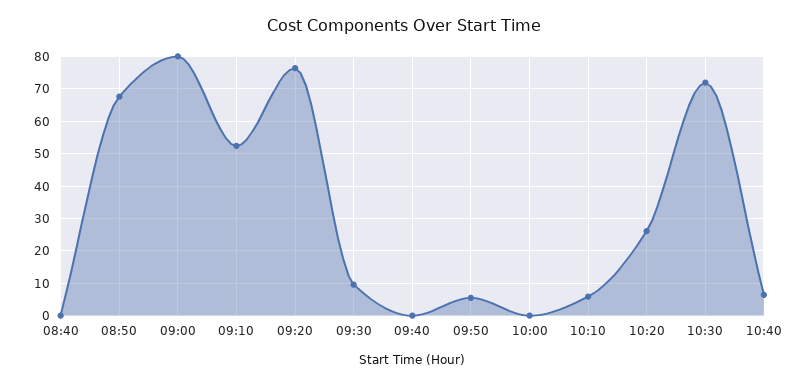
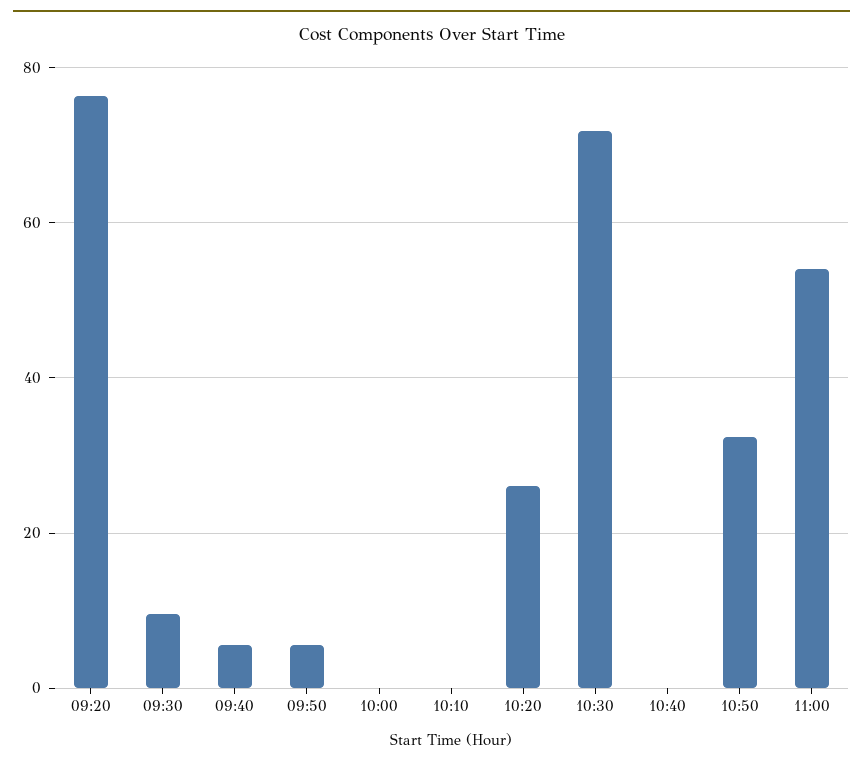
08:40: 0 -> none
08:50: 68 -> none
09:00: 80 -> none
09:10: 52 -> none
09:40: 0 -> 6
10:10: 6 -> 0
10:40: 6 -> 0
10:50: none -> 32
11:00: none -> 54

